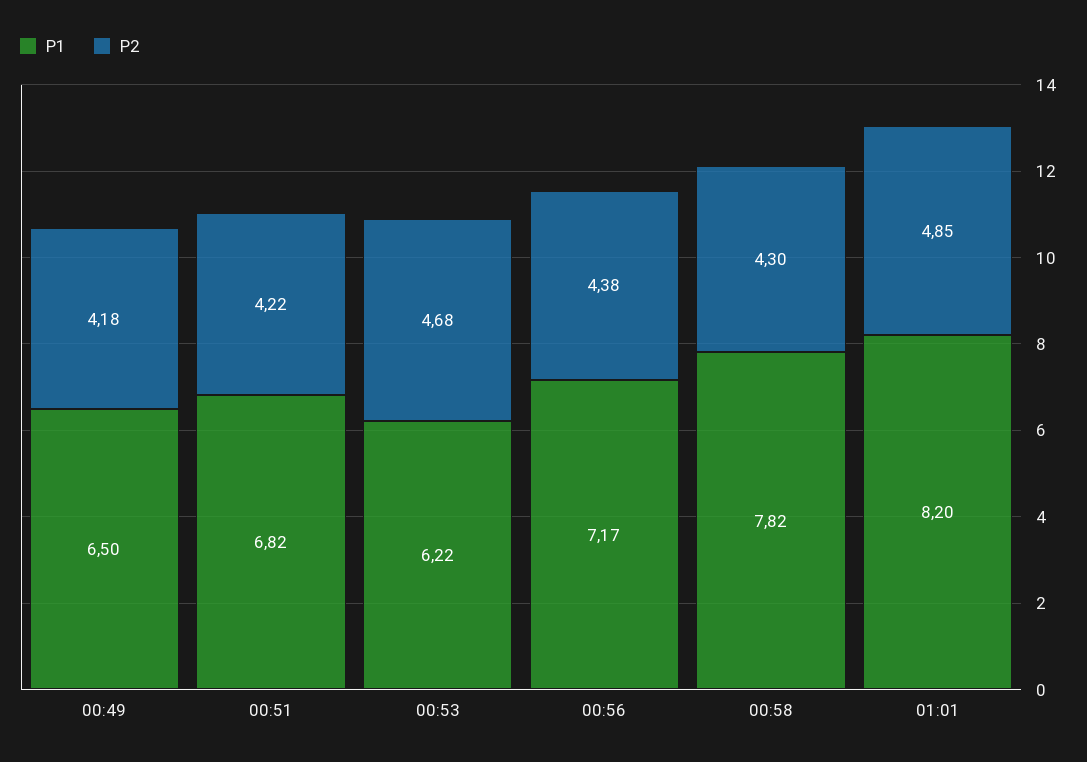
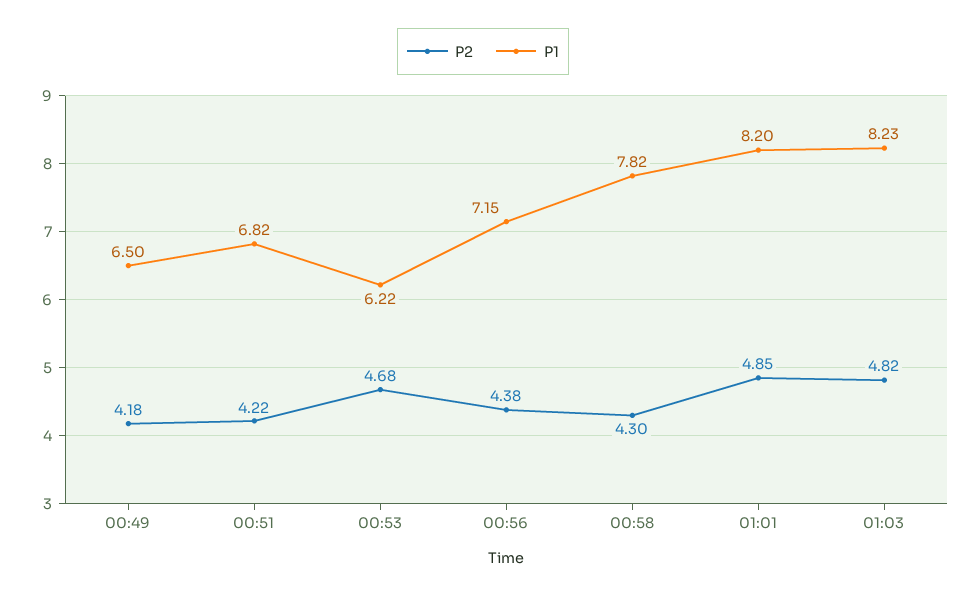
P1, 00:56: 7.17 -> 7.15
P2, 01:03: none -> 4.82
P1, 01:03: none -> 8.23

